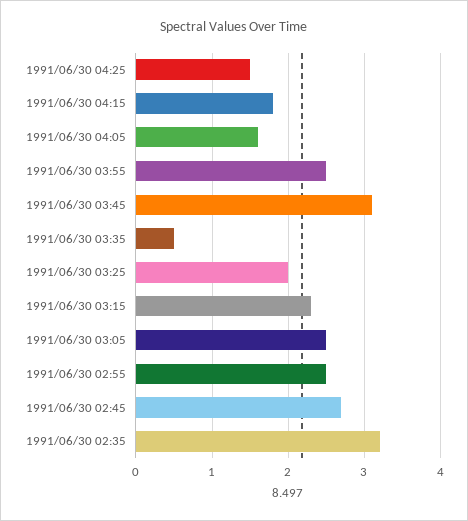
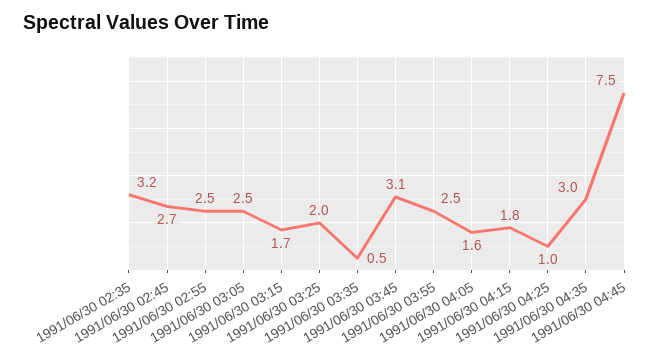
1991/06/30 04:25: 1.5 -> 1
1991/06/30 03:15: 2.3 -> 1.7
1991/06/30 04:35: none -> 3
1991/06/30 04:45: none -> 7.5

